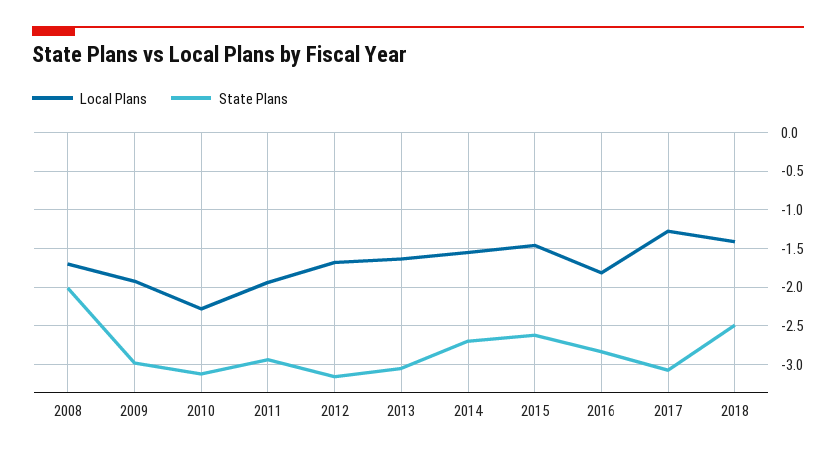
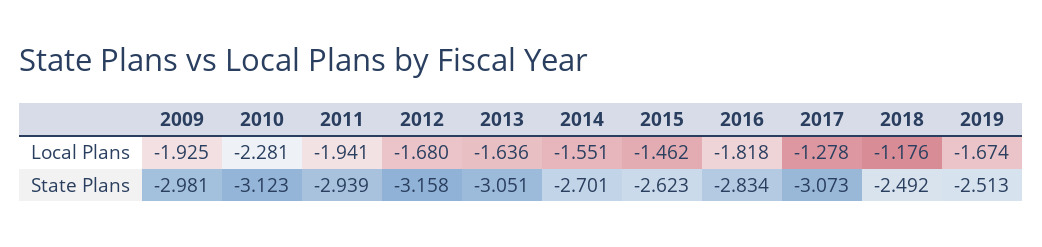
Local Plans, 2008: -1.7 -> none
State Plans, 2008: -2 -> none
Local Plans, 2018: -1.4 -> -1.176
Local Plans, 2019: none -> -1.674
State Plans, 2019: none -> -2.513

